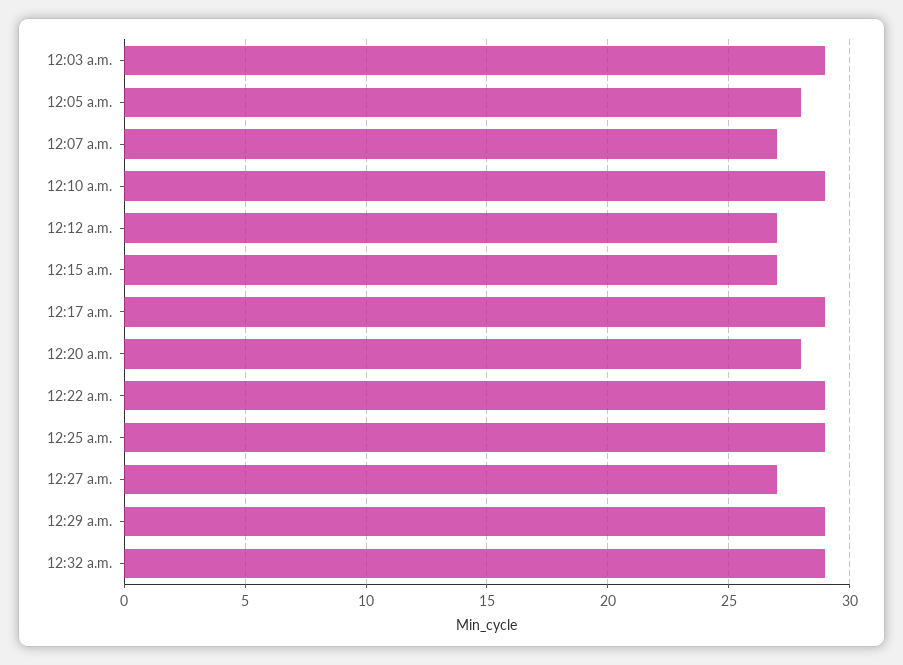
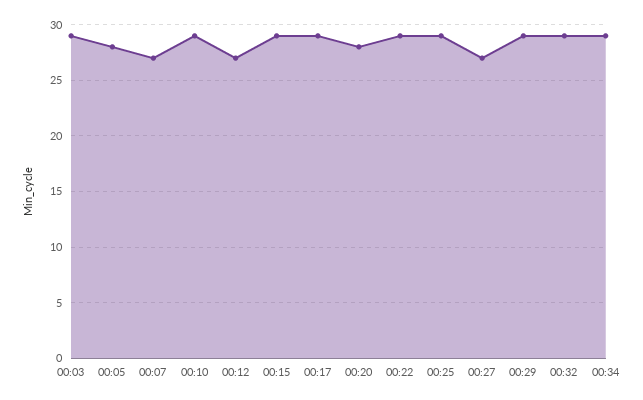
12:15 a.m.: 27 -> 29
00:34: none -> 29

